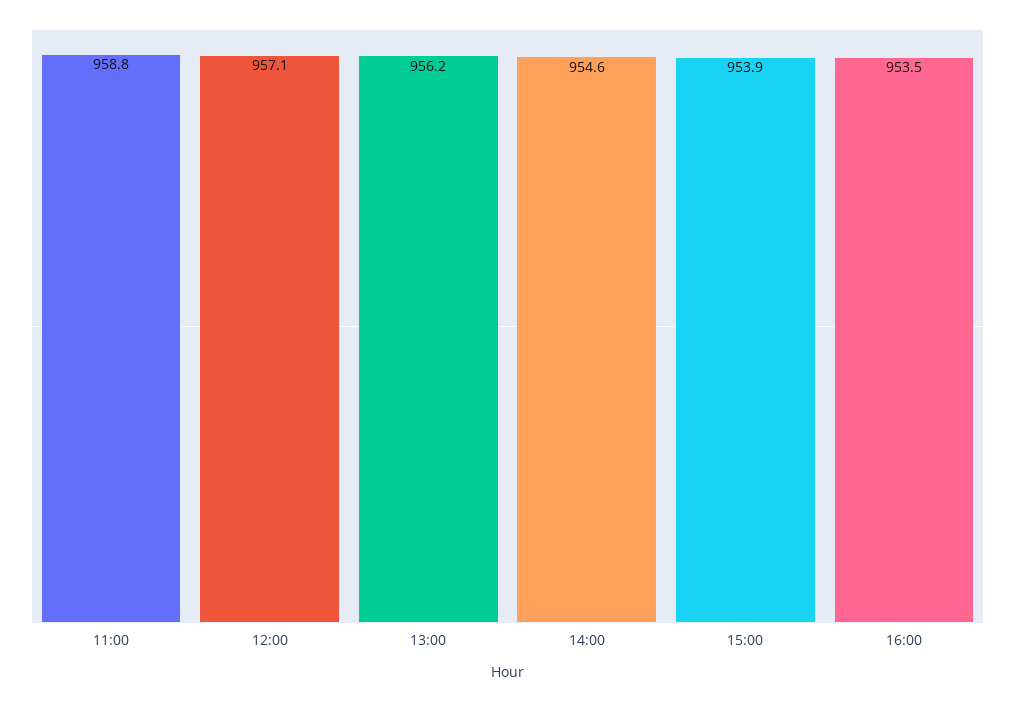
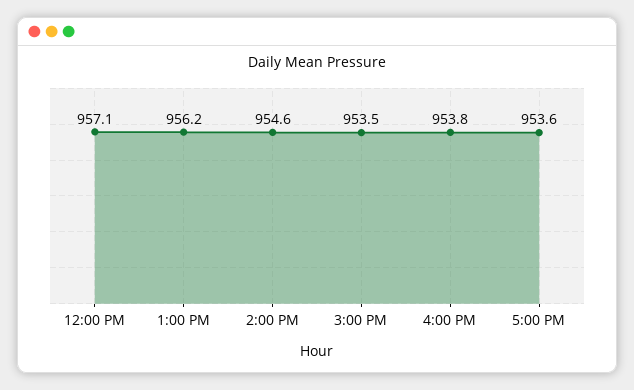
11:00: 958.8 -> none
15:00: 953.9 -> 953.5
16:00: 953.5 -> 953.8
5:00 PM: none -> 953.6

